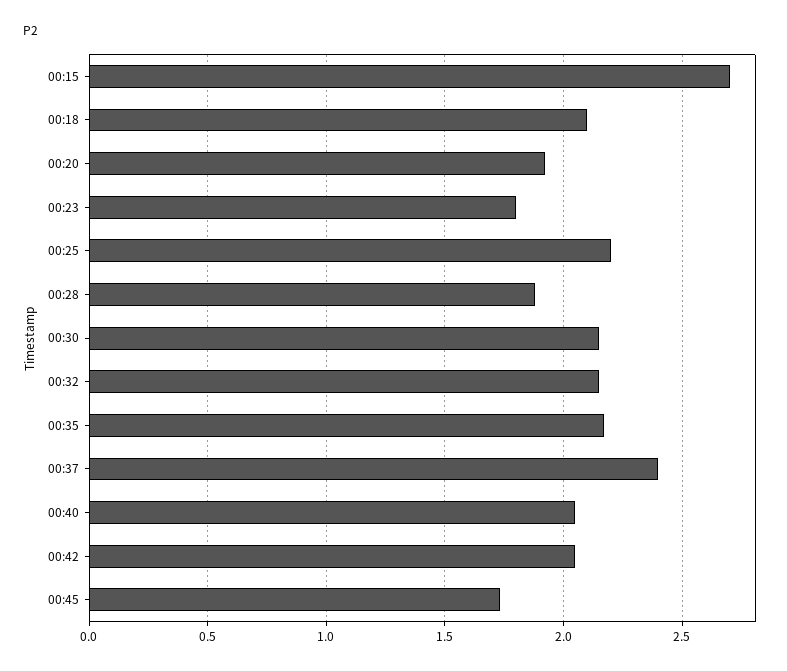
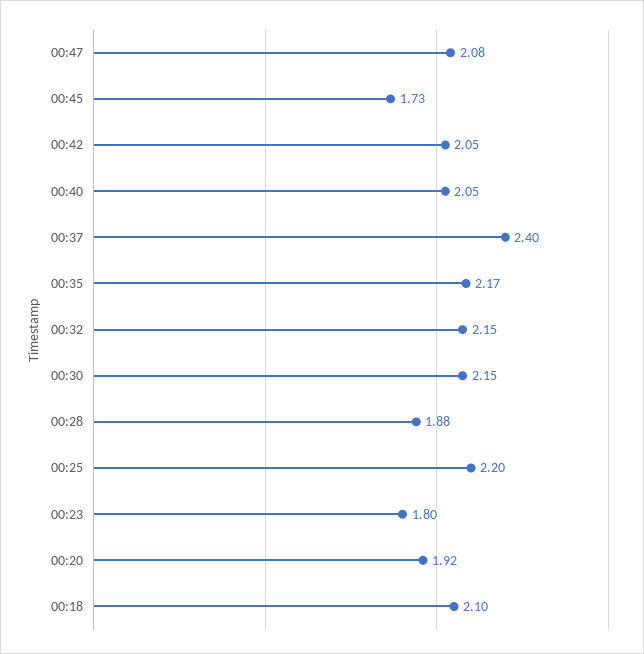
00:15: 2.7 -> none
00:47: none -> 2.08

